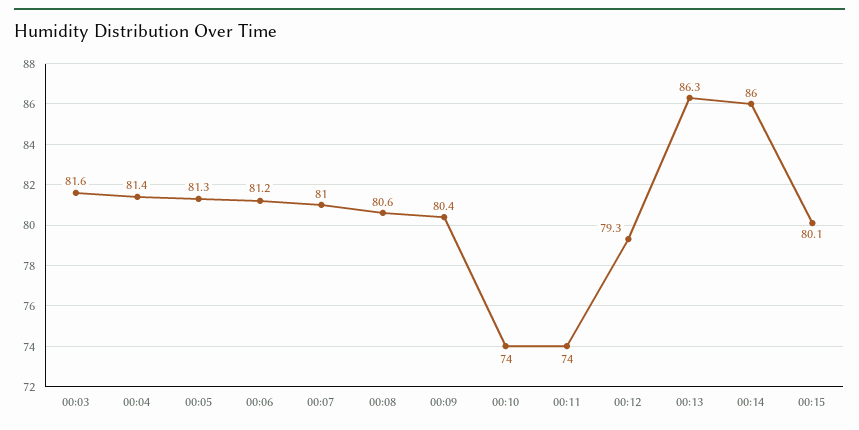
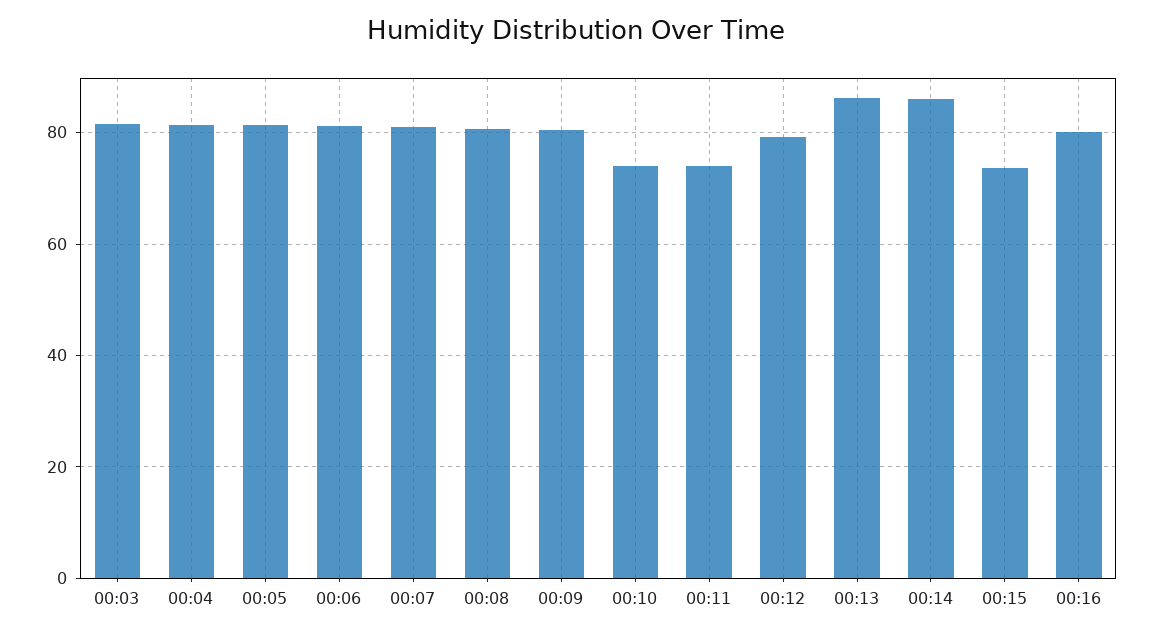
00:15: 80.1 -> 74
00:16: none -> 80

